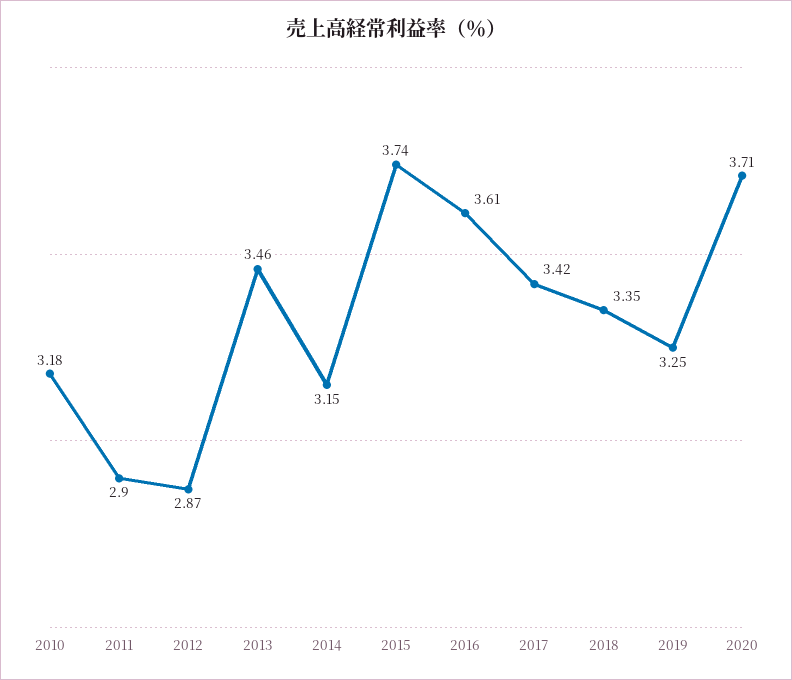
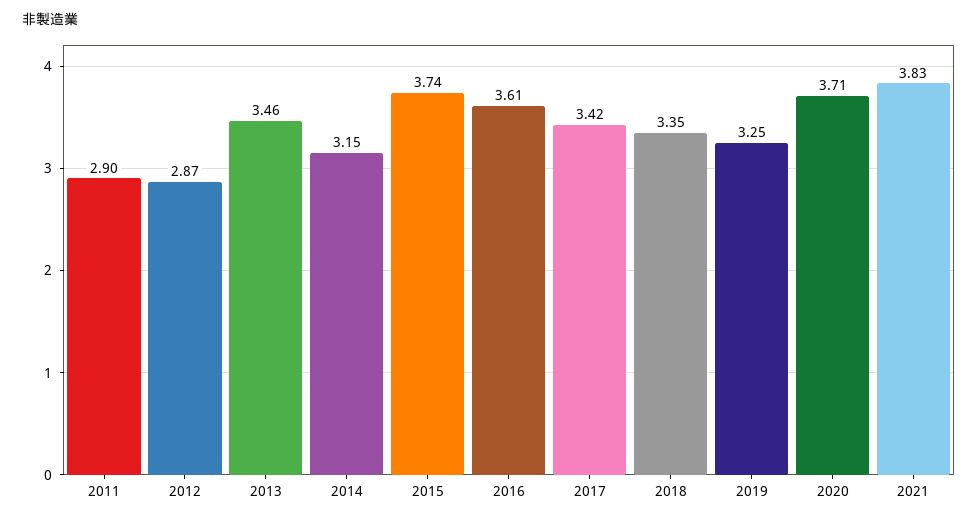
2010: 3.18 -> none
2021: none -> 3.83

